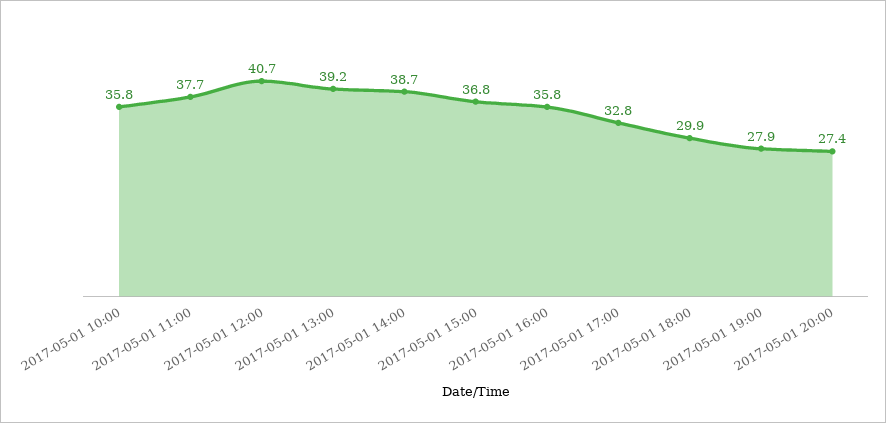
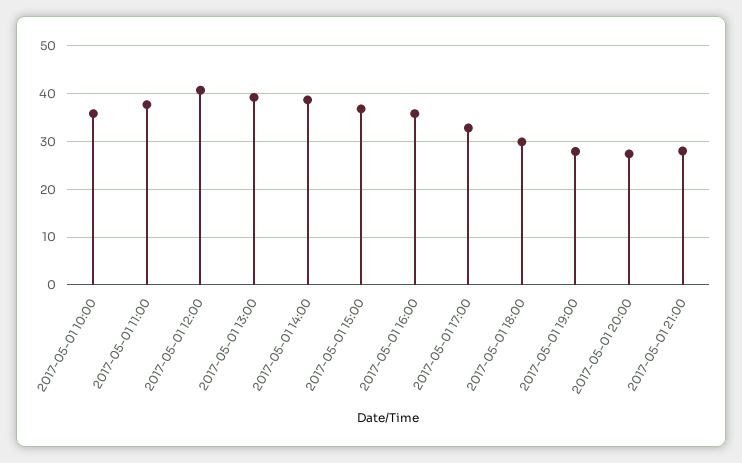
2017-05-01 21:00: none -> 28

